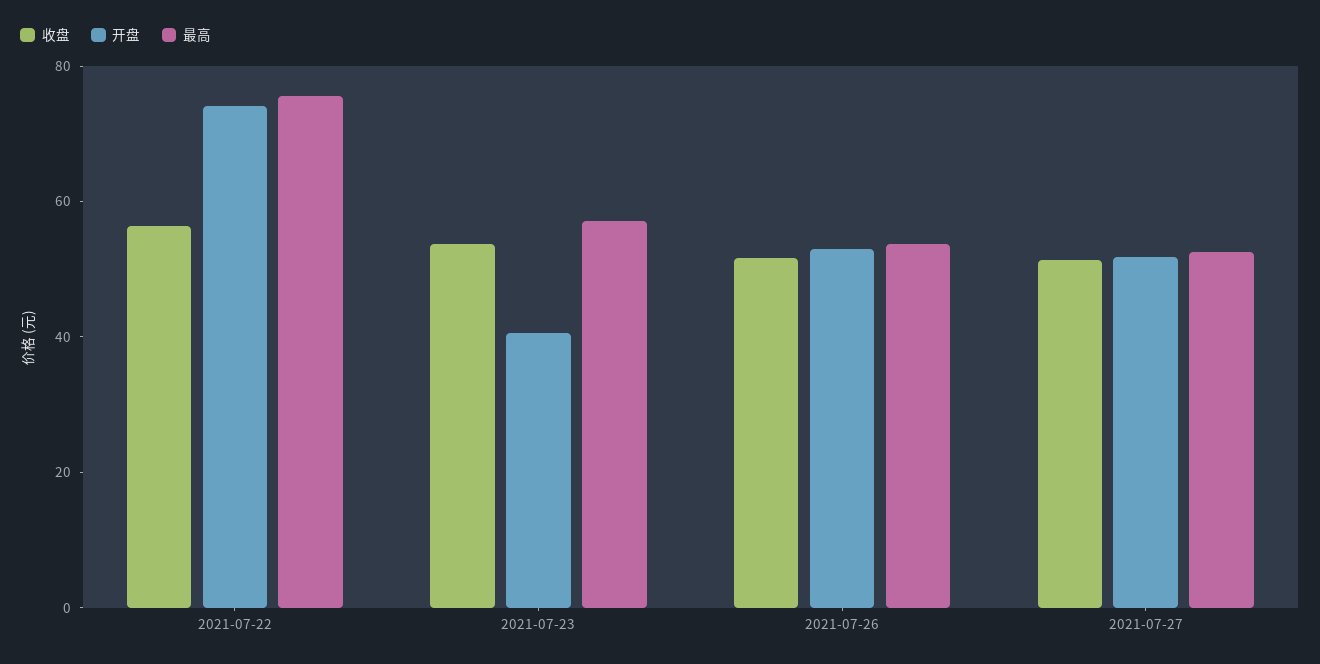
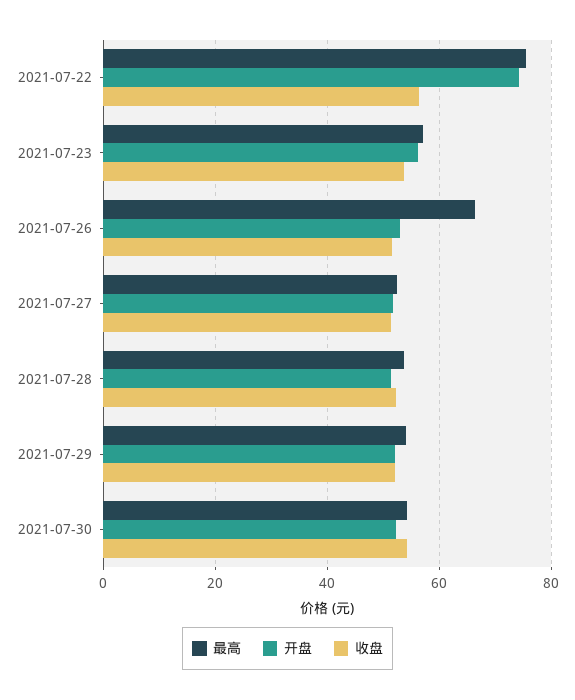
开盘, 2021-07-23: 40 -> 56
最高, 2021-07-26: 55 -> 66
最高, 2021-07-28: none -> 54
开盘, 2021-07-28: none -> 52
收盘, 2021-07-28: none -> 52
最高, 2021-07-29: none -> 54
开盘, 2021-07-29: none -> 52
收盘, 2021-07-29: none -> 52
最高, 2021-07-30: none -> 54
开盘, 2021-07-30: none -> 52
收盘, 2021-07-30: none -> 54

